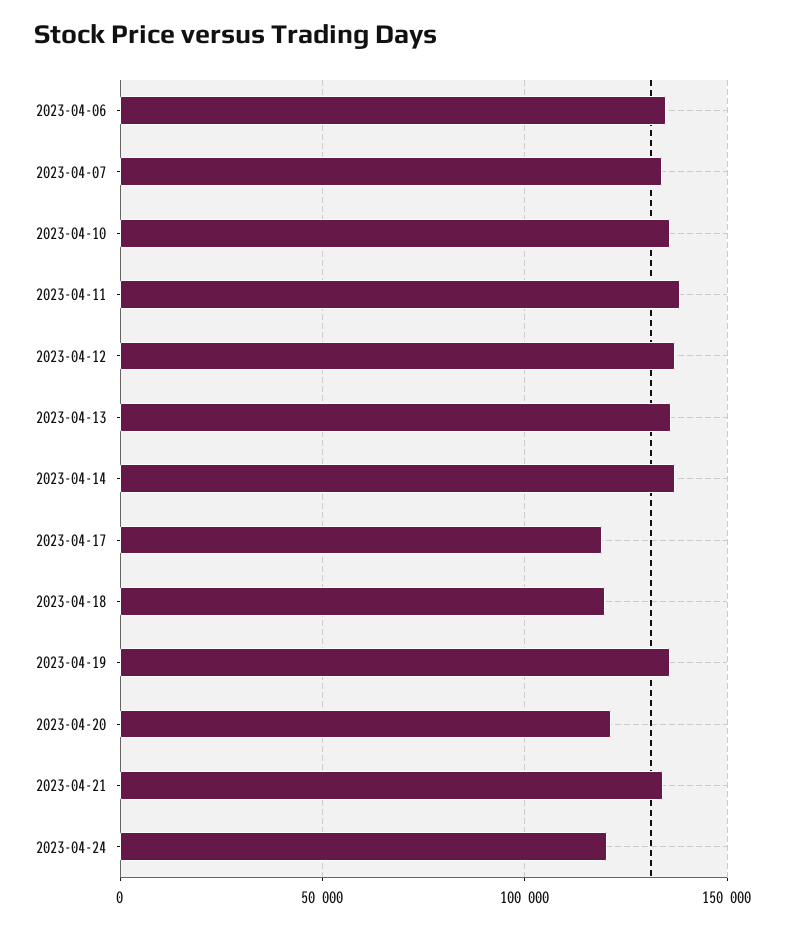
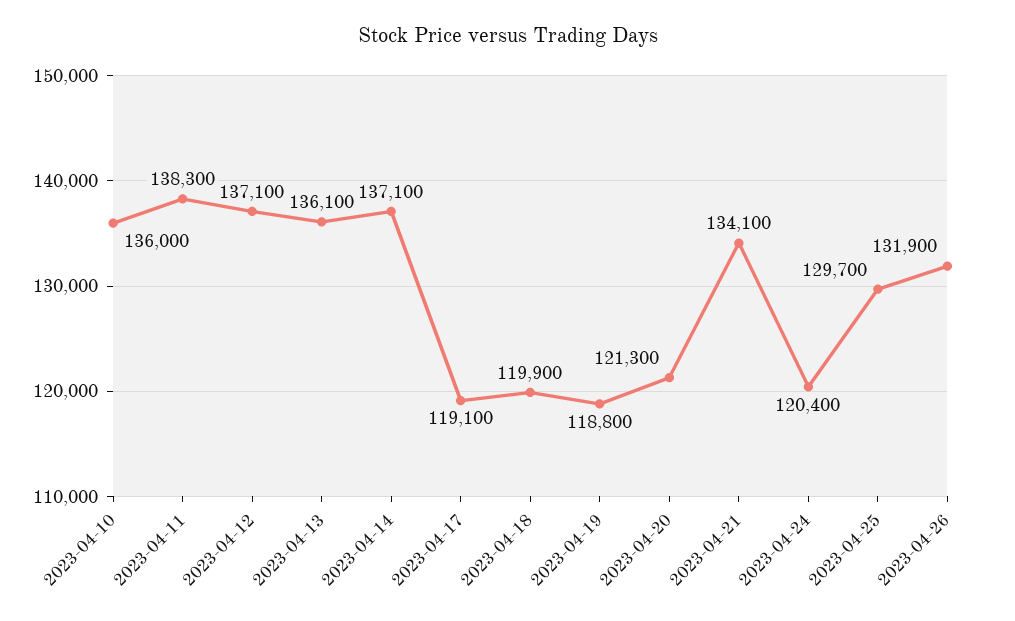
2023-04-06: 135000 -> none
2023-04-07: 135000 -> none
2023-04-19: 135000 -> 118800
2023-04-25: none -> 129700
2023-04-26: none -> 131900

